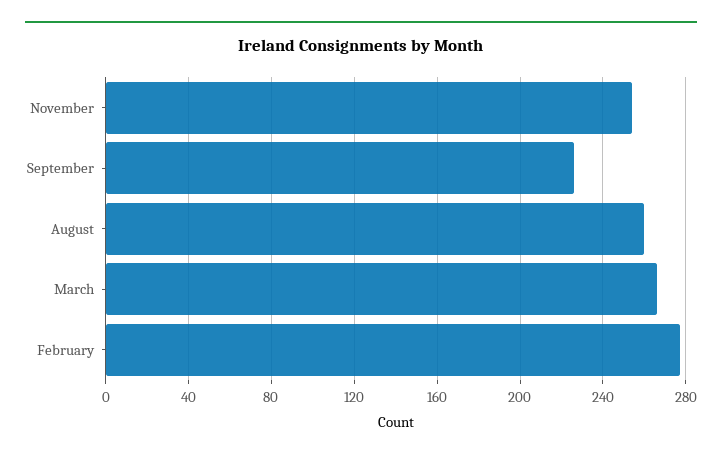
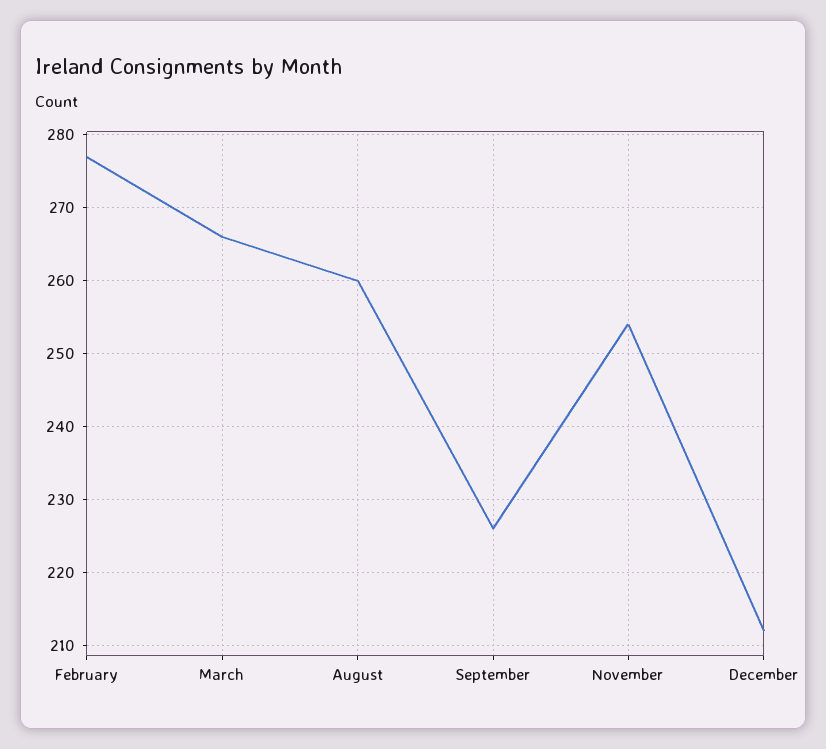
December: none -> 212

